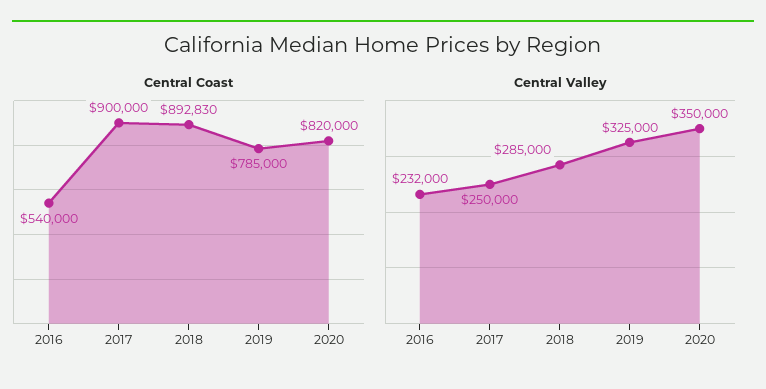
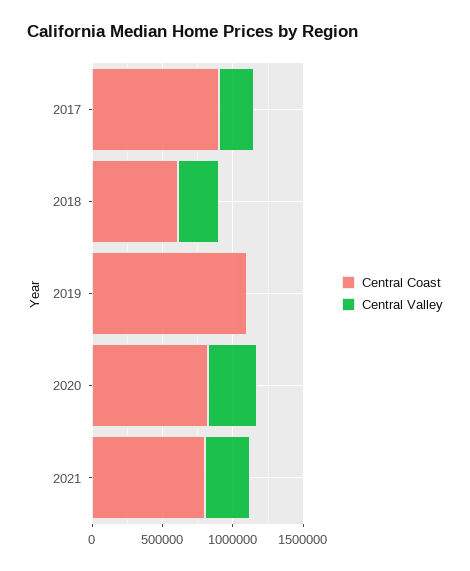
Central Coast, 2016: 540000 -> none
Central Coast, 2018: 892830 -> 600000
Central Coast, 2019: 785000 -> 1100000
Central Valley, 2016: 232000 -> none
Central Valley, 2019: 325000 -> 0
Central Coast, 2021: none -> 800000
Central Valley, 2021: none -> 300000

